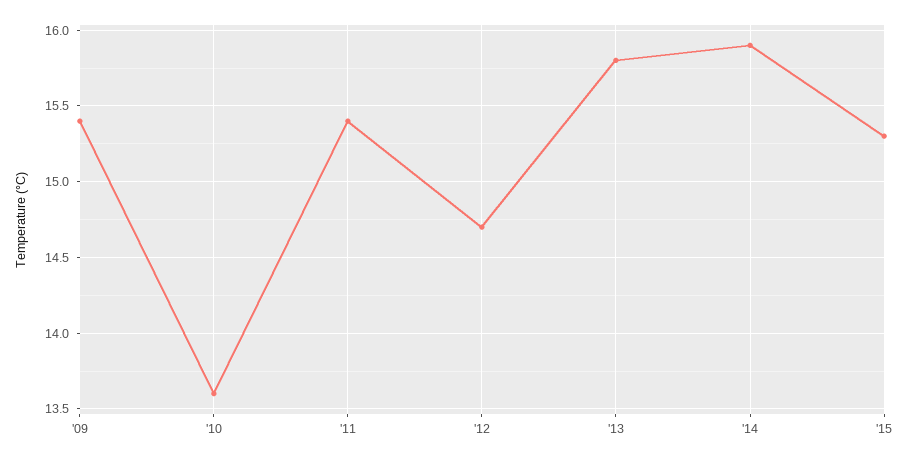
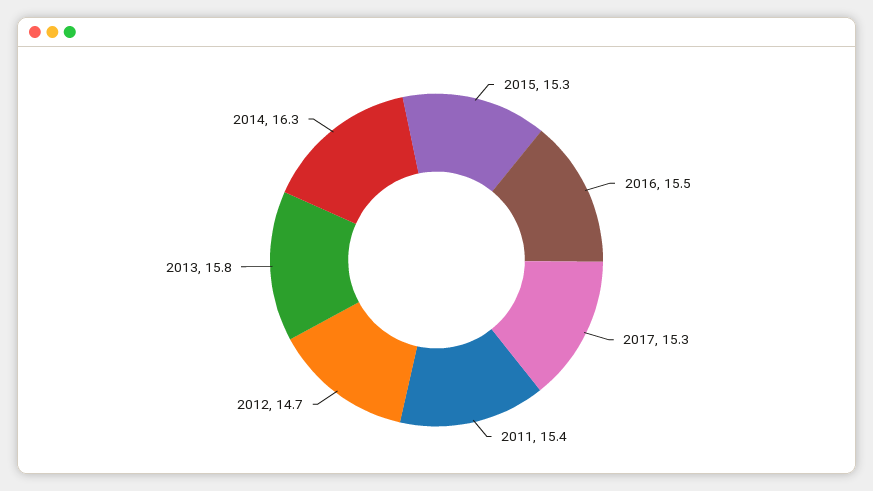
'09: 15.4 -> none
'10: 13.6 -> none
'14: 15.9 -> 16.3
2016: none -> 15.5
2017: none -> 15.3

